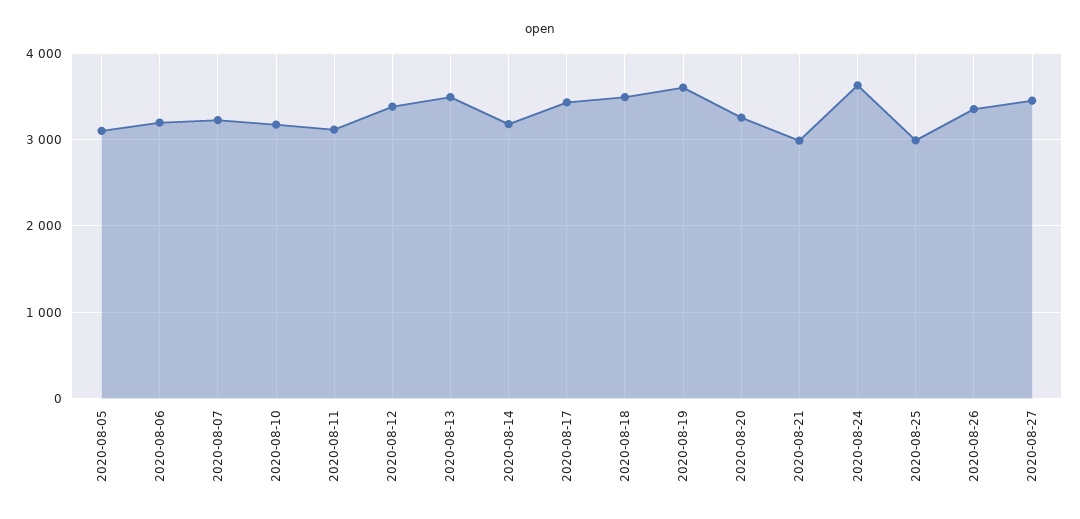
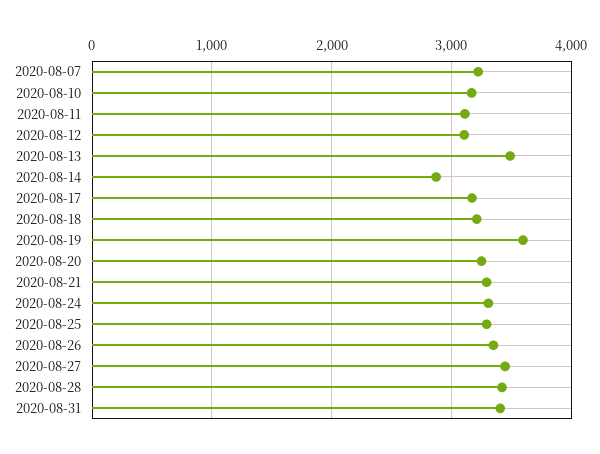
2020-08-05: 3100 -> none
2020-08-06: 3200 -> none
2020-08-12: 3400 -> 3100
2020-08-14: 3200 -> 2900
2020-08-17: 3400 -> 3200
2020-08-18: 3500 -> 3200
2020-08-21: 3000 -> 3300
2020-08-24: 3600 -> 3300
2020-08-25: 3000 -> 3300
2020-08-28: none -> 3400
2020-08-31: none -> 3400

